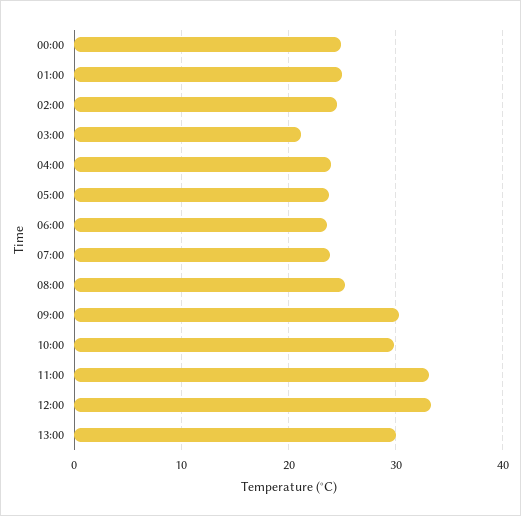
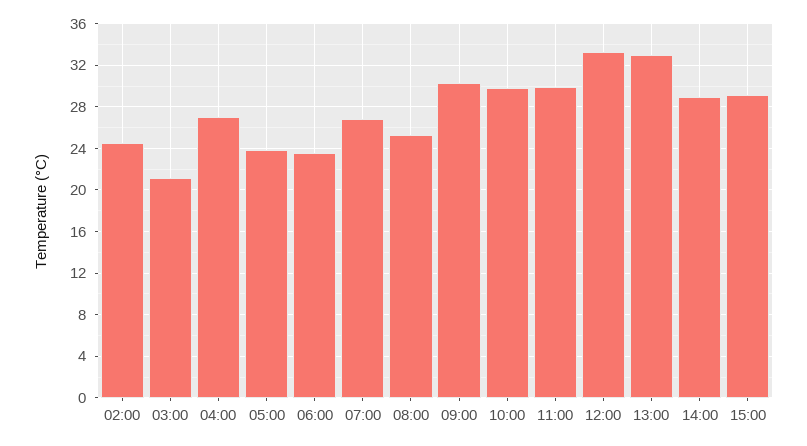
00:00: 25 -> none
01:00: 25 -> none
04:00: 24 -> 27
07:00: 24 -> 27
11:00: 33 -> 30
13:00: 30 -> 33
14:00: none -> 29
15:00: none -> 29

